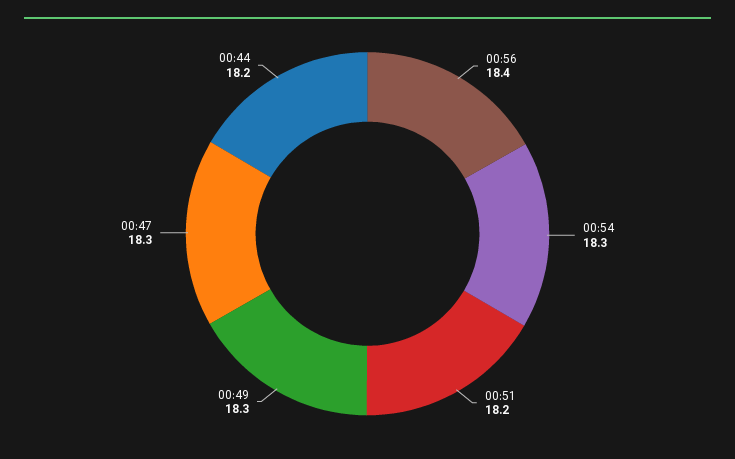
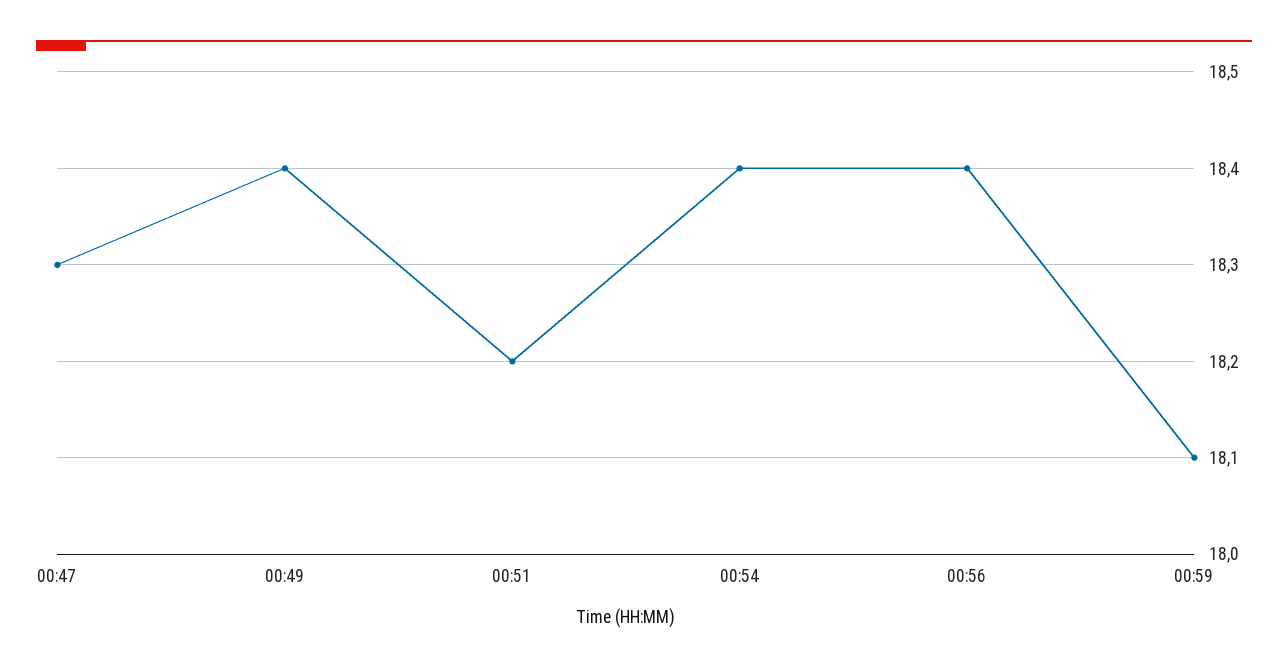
00:54: 18.3 -> 18.4
00:49: 18.3 -> 18.4
00:44: 18.2 -> none
00:59: none -> 18.1

